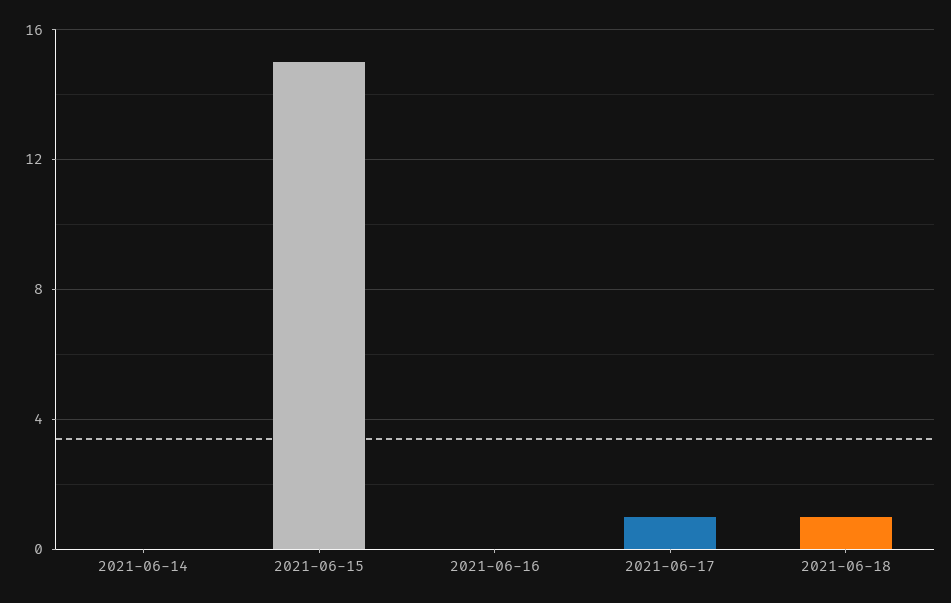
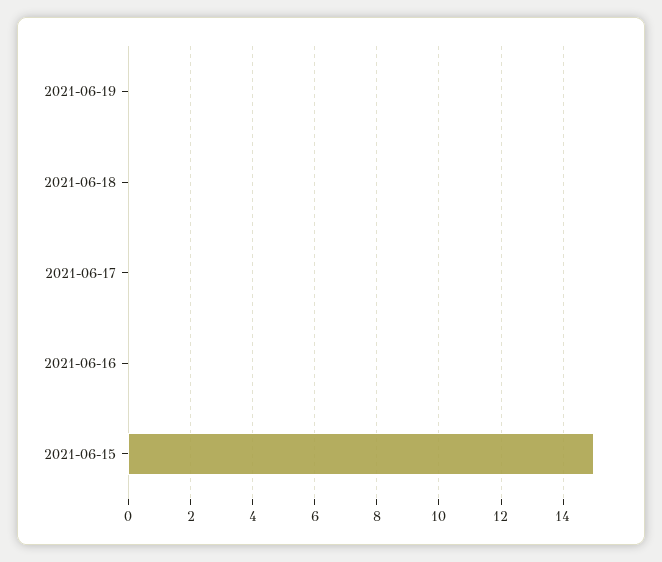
2021-06-14: 0 -> none
2021-06-17: 1 -> 0
2021-06-18: 1 -> 0
2021-06-19: none -> 0

